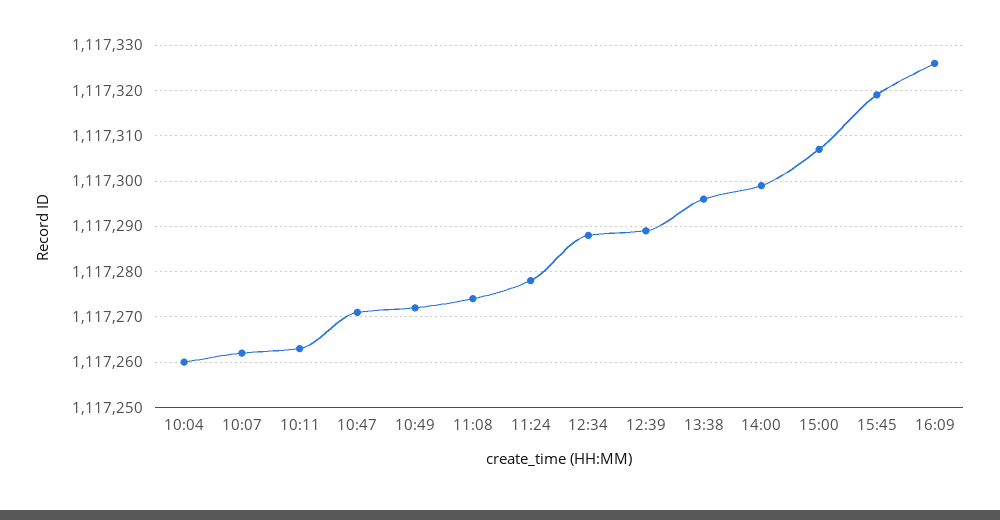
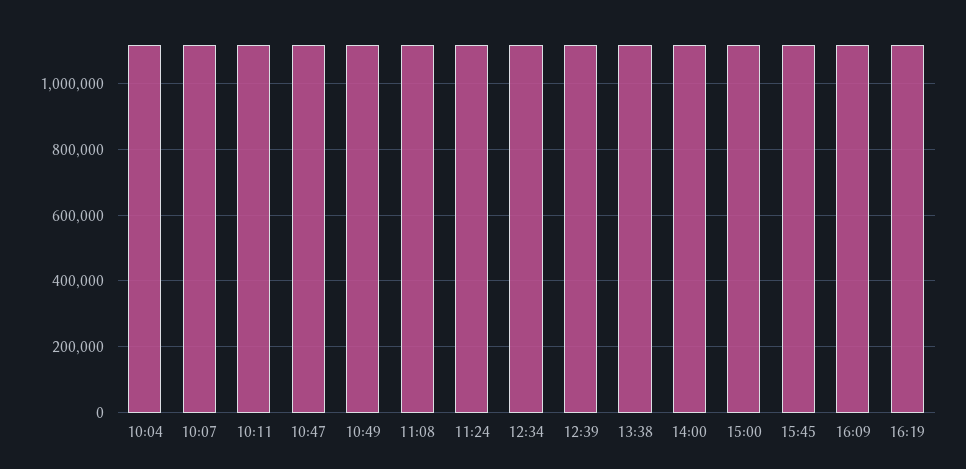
16:19: none -> 1120000

